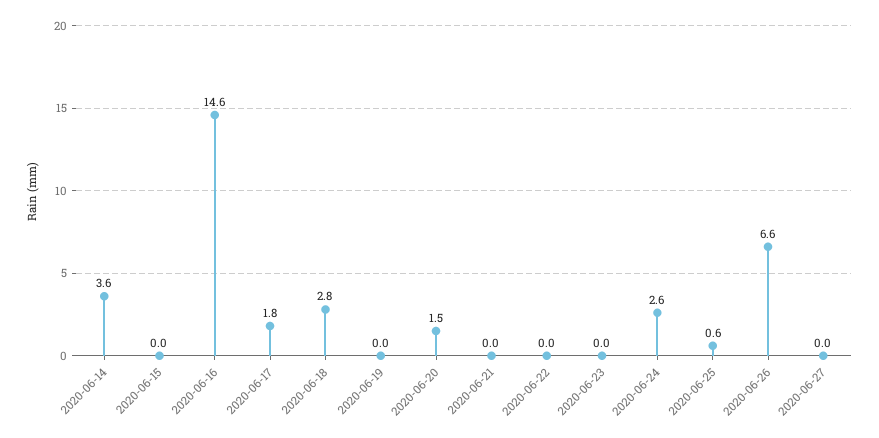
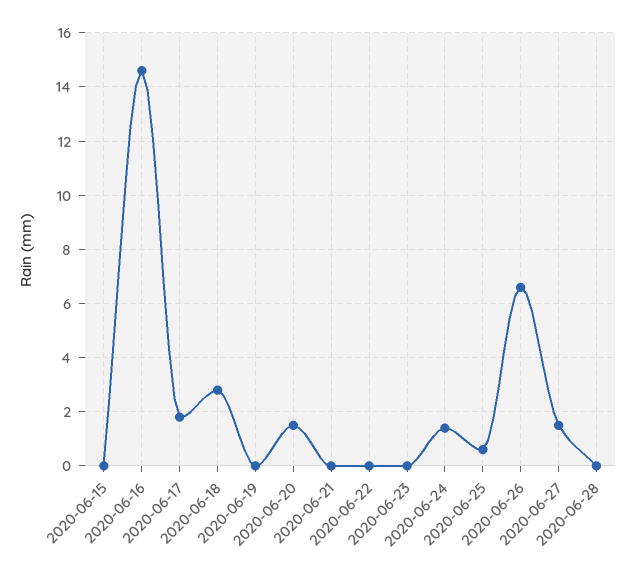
2020-06-14: 3.6 -> none
2020-06-24: 2.6 -> 1.5
2020-06-27: 0 -> 1.5
2020-06-28: none -> 0

